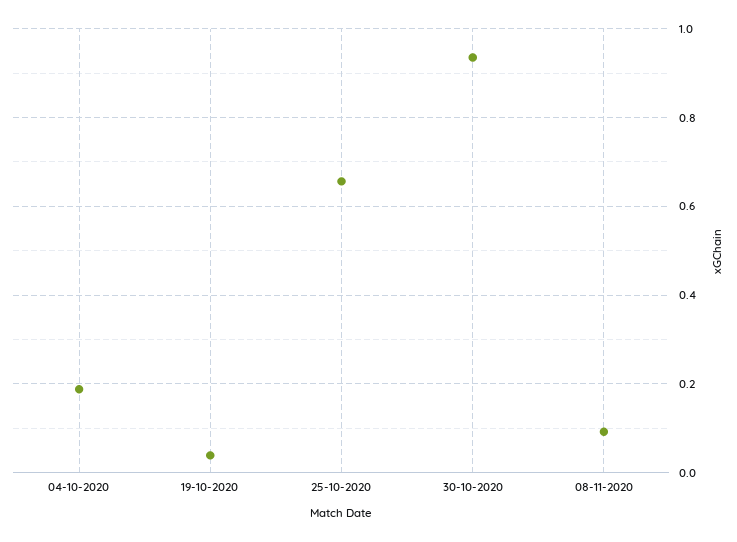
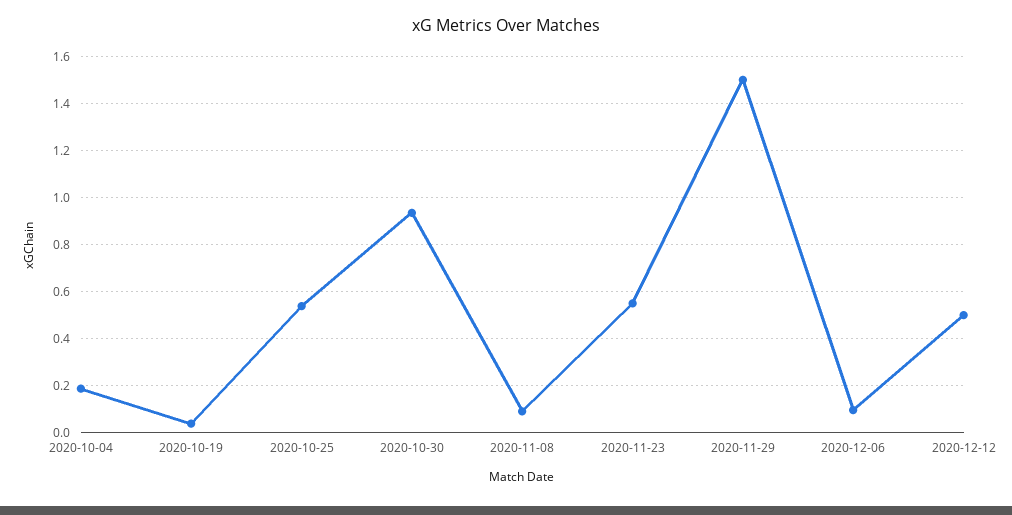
25-10-2020: 0.66 -> 0.55
2020-11-23: none -> 0.55
2020-11-29: none -> 1.5
2020-12-06: none -> 0.1
2020-12-12: none -> 0.5

